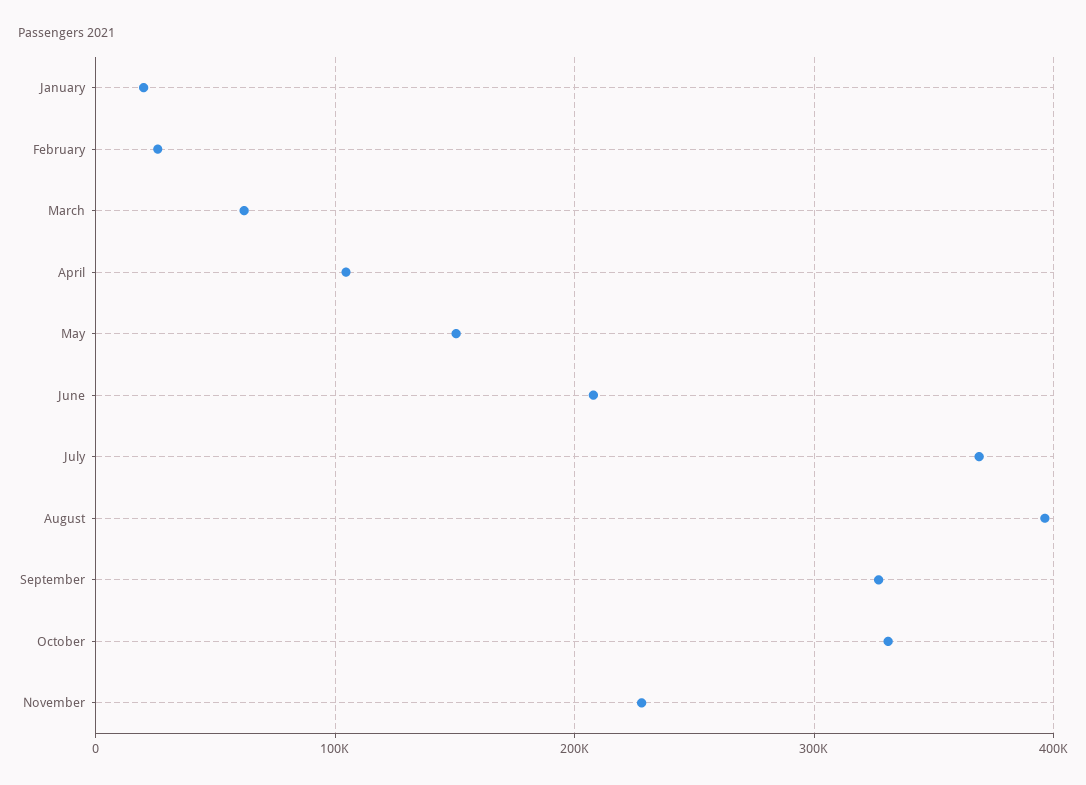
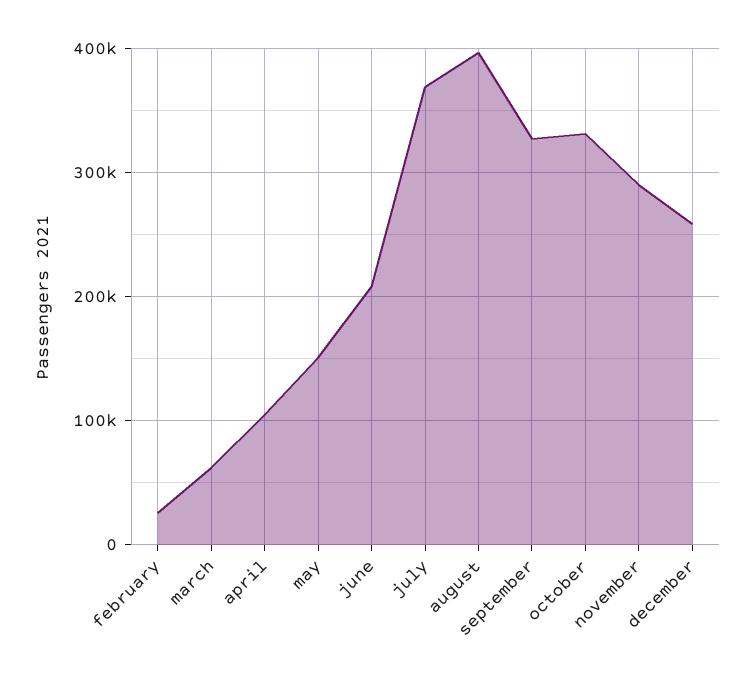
January: 20000 -> none
November: 230000 -> 290000
december: none -> 260000

